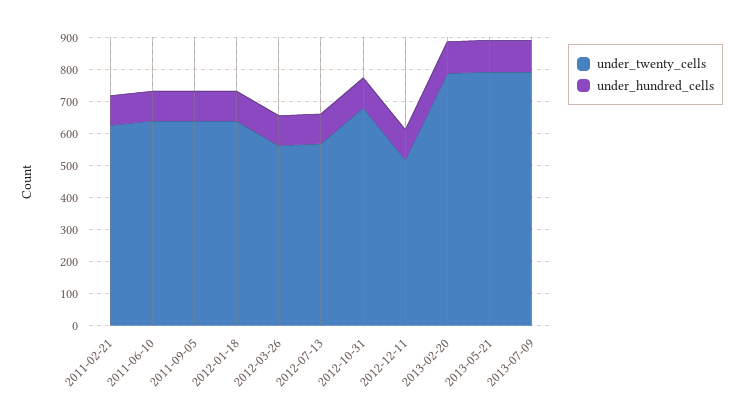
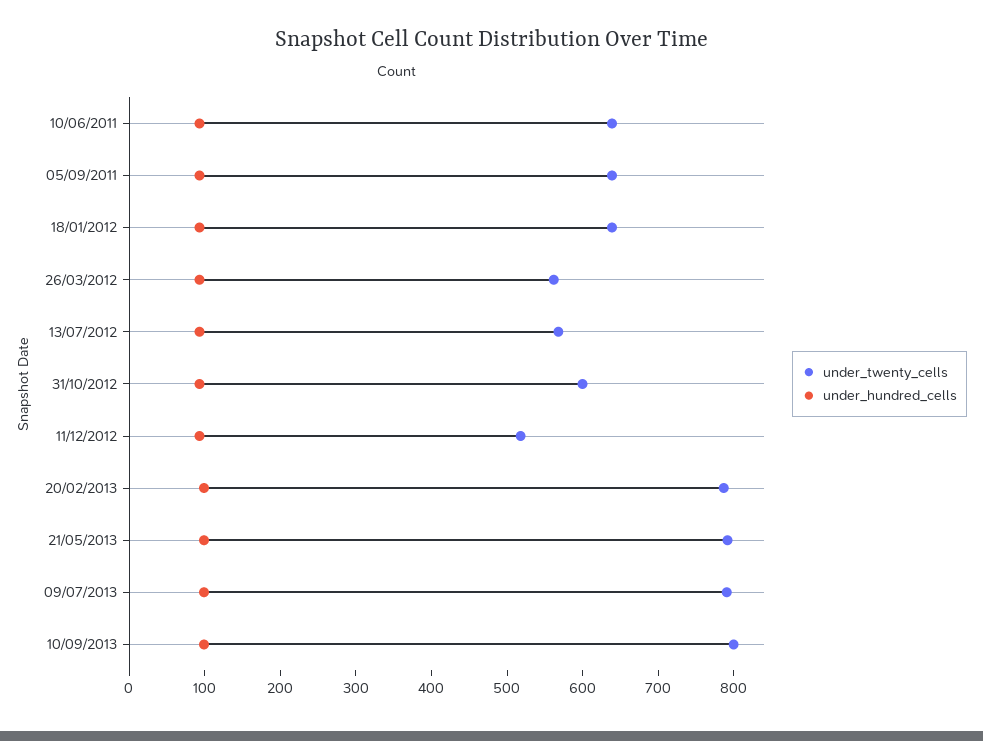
under_twenty_cells, 2011-02-21: 625 -> none
under_hundred_cells, 2011-02-21: 100 -> none
under_twenty_cells, 2012-10-31: 675 -> 600
under_twenty_cells, 10/09/2013: none -> 800
under_hundred_cells, 10/09/2013: none -> 100

